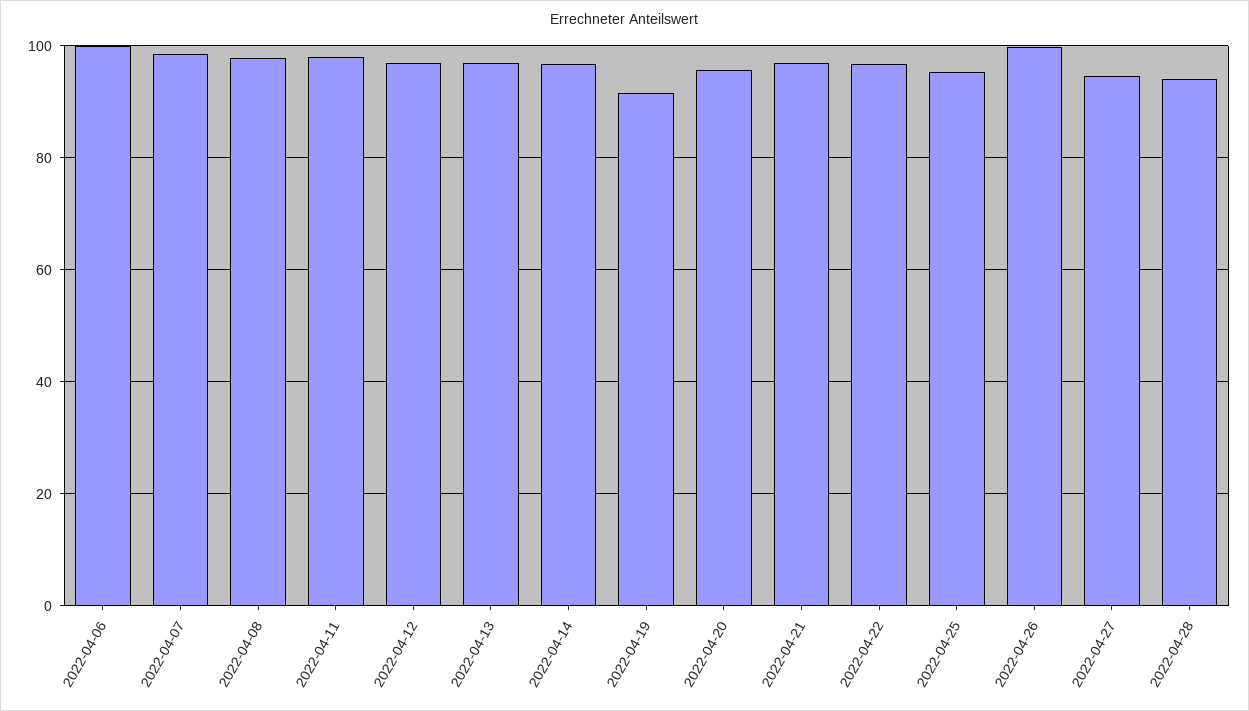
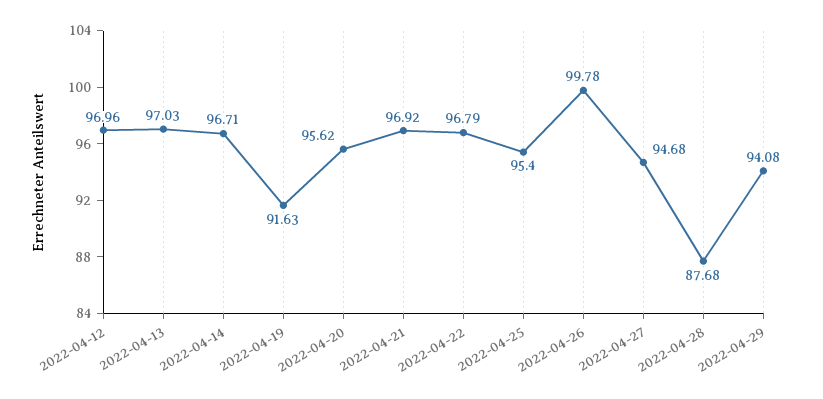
2022-04-06: 100 -> none
2022-04-07: 98 -> none
2022-04-08: 98 -> none
2022-04-11: 98 -> none
2022-04-28: 94 -> 87.68
2022-04-29: none -> 94.08

